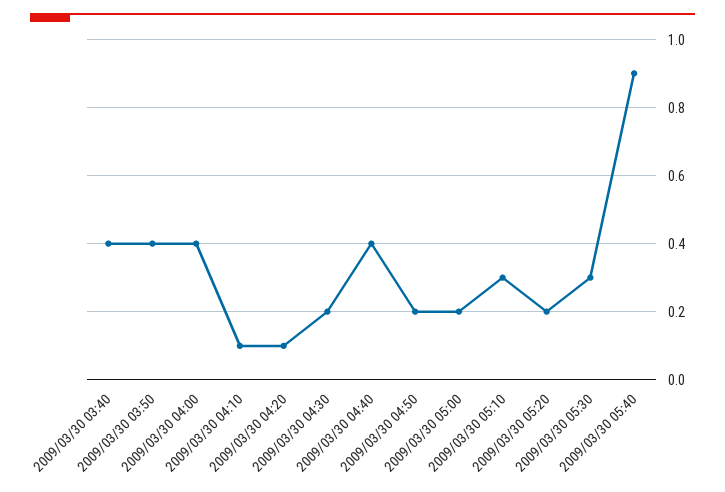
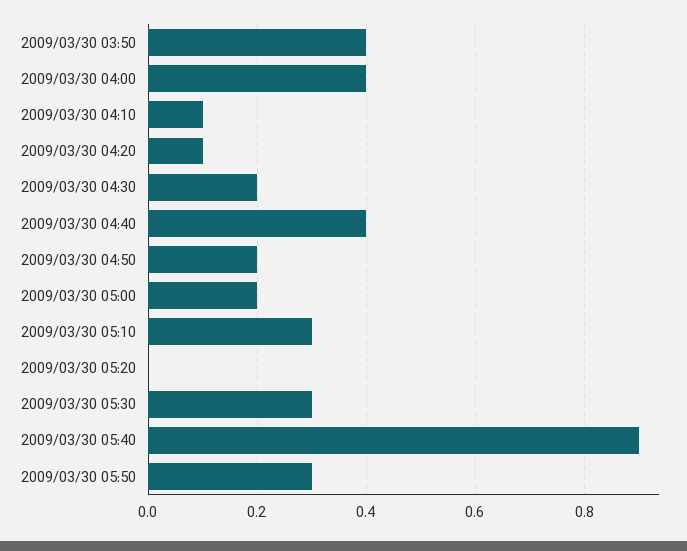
2009/03/30 03:40: 0.4 -> none
2009/03/30 05:20: 0.2 -> 0
2009/03/30 05:50: none -> 0.3

